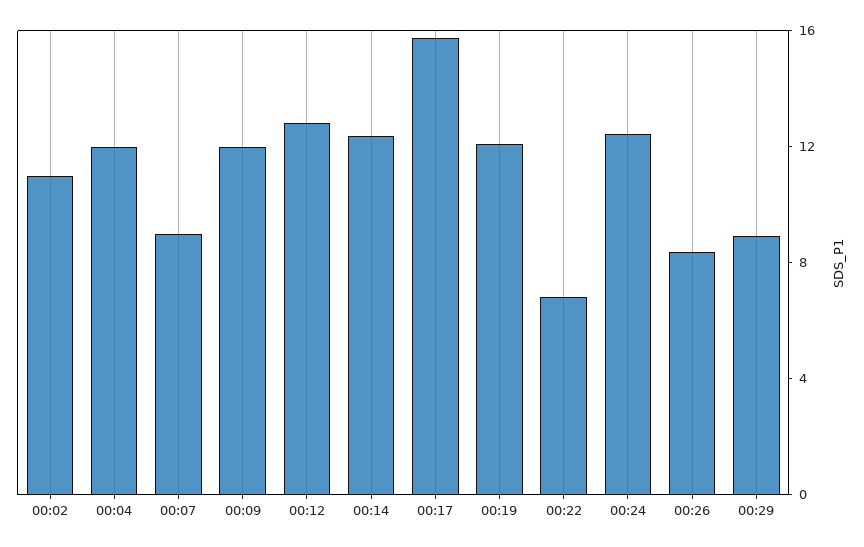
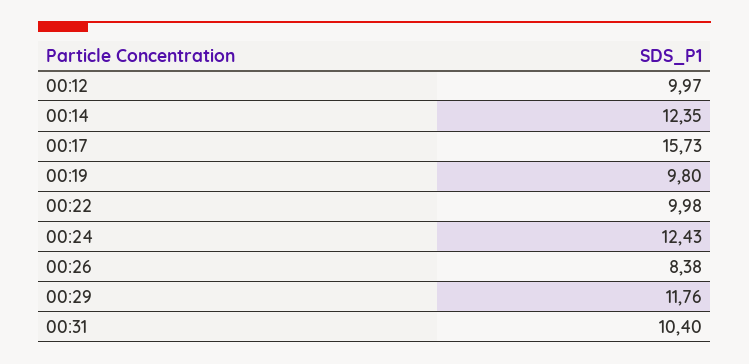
00:02: 11 -> none
00:04: 12 -> none
00:07: 9 -> none
00:09: 12 -> none
00:12: 13 -> 9.97
00:19: 12 -> 9.8
00:22: 7 -> 9.98
00:29: 9 -> 11.76
00:31: none -> 10.4

